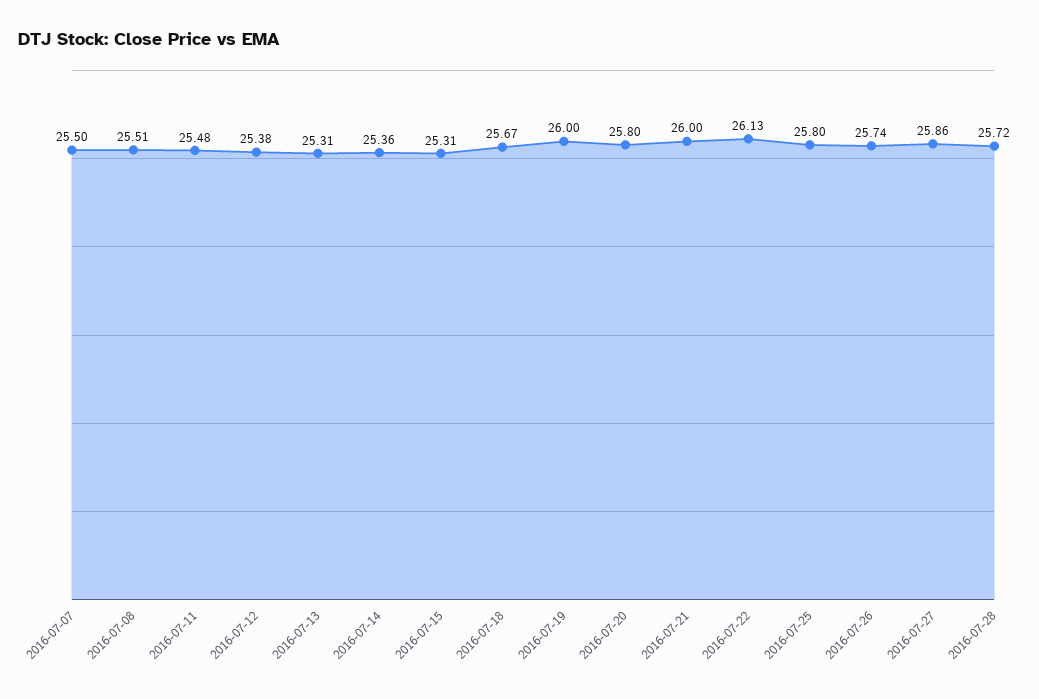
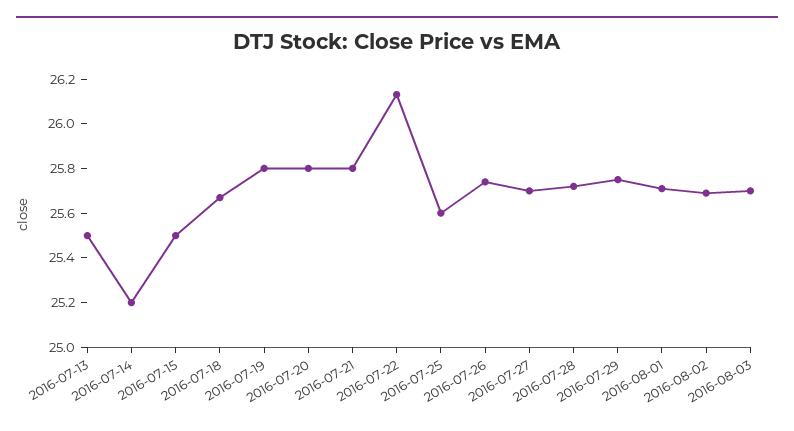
2016-07-07: 25.5 -> none
2016-07-08: 25.51 -> none
2016-07-11: 25.48 -> none
2016-07-12: 25.38 -> none
2016-07-13: 25.31 -> 25.5
2016-07-14: 25.36 -> 25.2
2016-07-15: 25.31 -> 25.5
2016-07-19: 26 -> 25.8
2016-07-21: 26 -> 25.8
2016-07-25: 25.8 -> 25.6
2016-07-27: 25.86 -> 25.7
2016-07-29: none -> 25.75
2016-08-01: none -> 25.7
2016-08-02: none -> 25.7
2016-08-03: none -> 25.7

